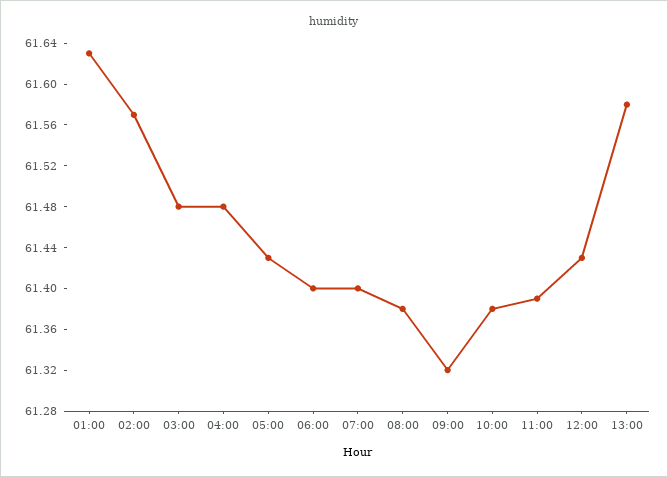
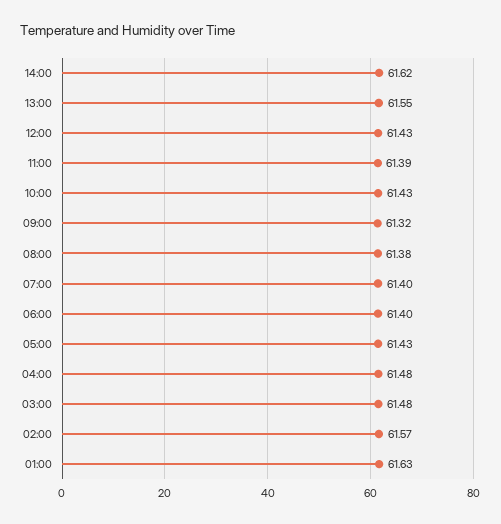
10:00: 61.38 -> 61.43
13:00: 61.58 -> 61.55
14:00: none -> 61.62

